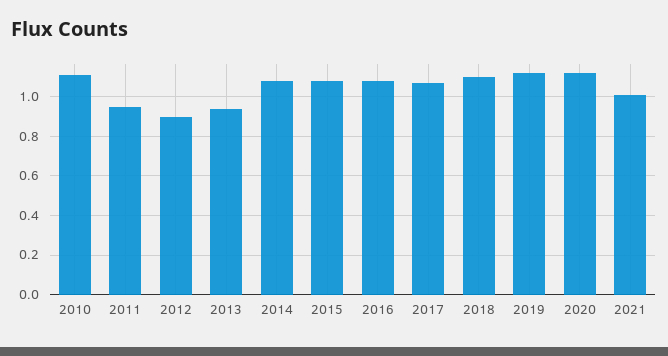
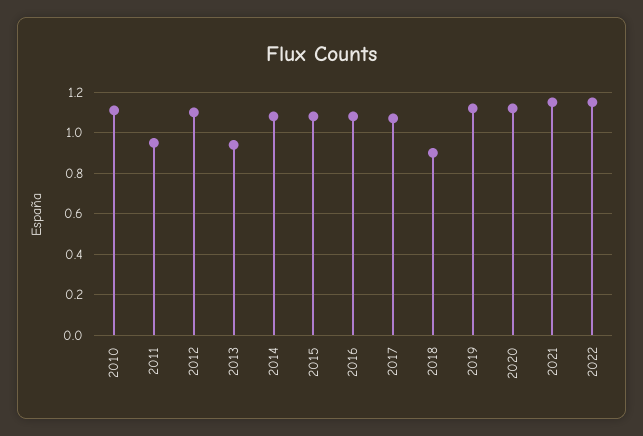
2012: 0.9 -> 1.1
2018: 1.1 -> 0.9
2021: 1 -> 1.15
2022: none -> 1.15

